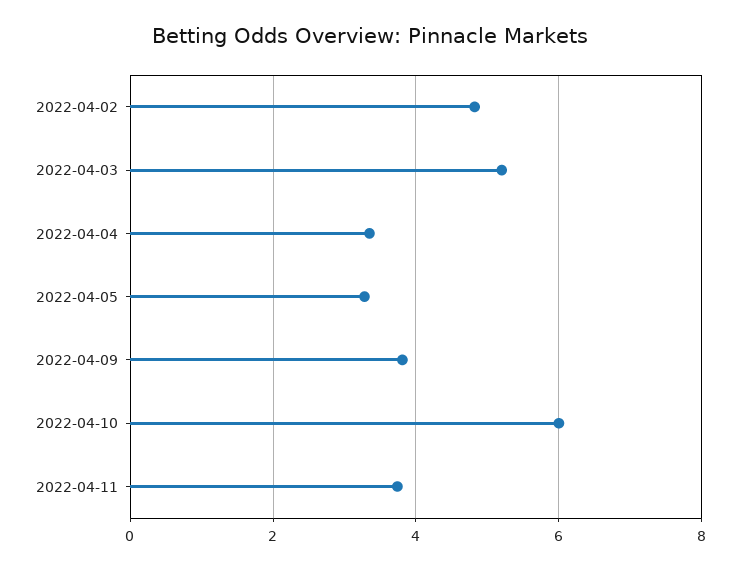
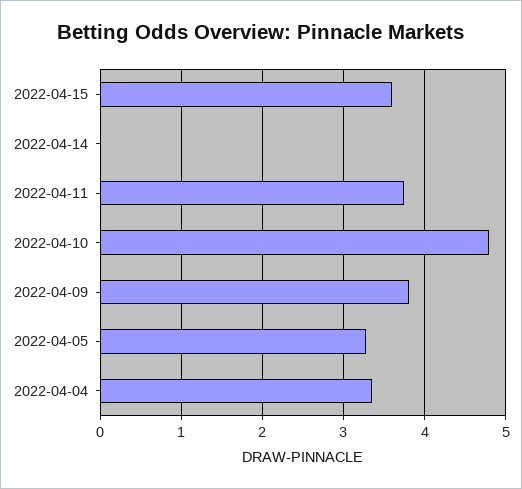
2022-04-02: 4.8 -> none
2022-04-03: 5.2 -> none
2022-04-10: 6 -> 4.8
2022-04-15: none -> 3.6
2022-04-14: none -> 0

